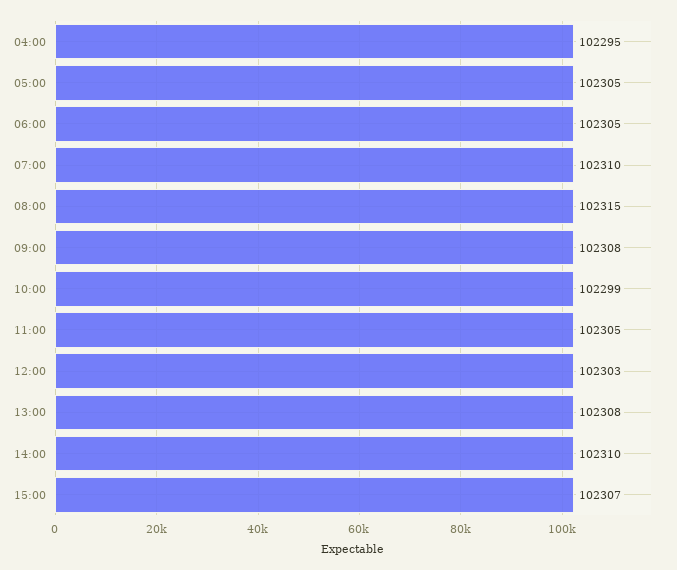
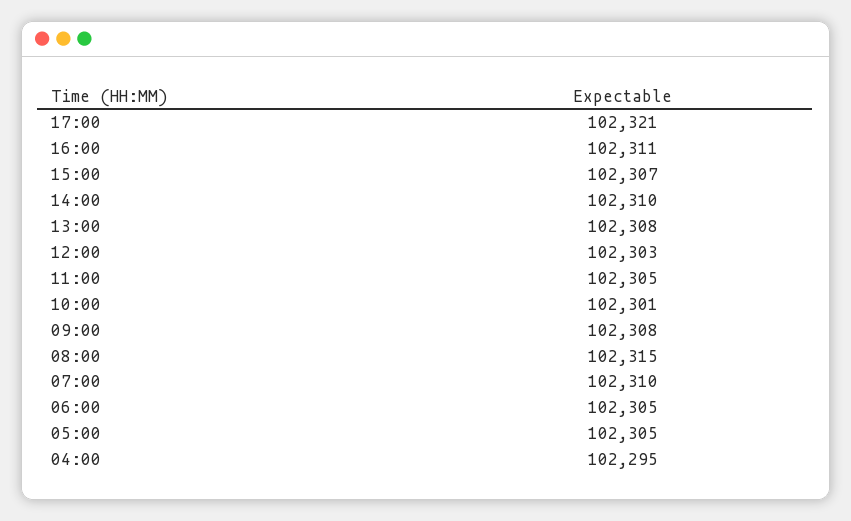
10:00: 102299 -> 102301
17:00: none -> 102321
16:00: none -> 102311

